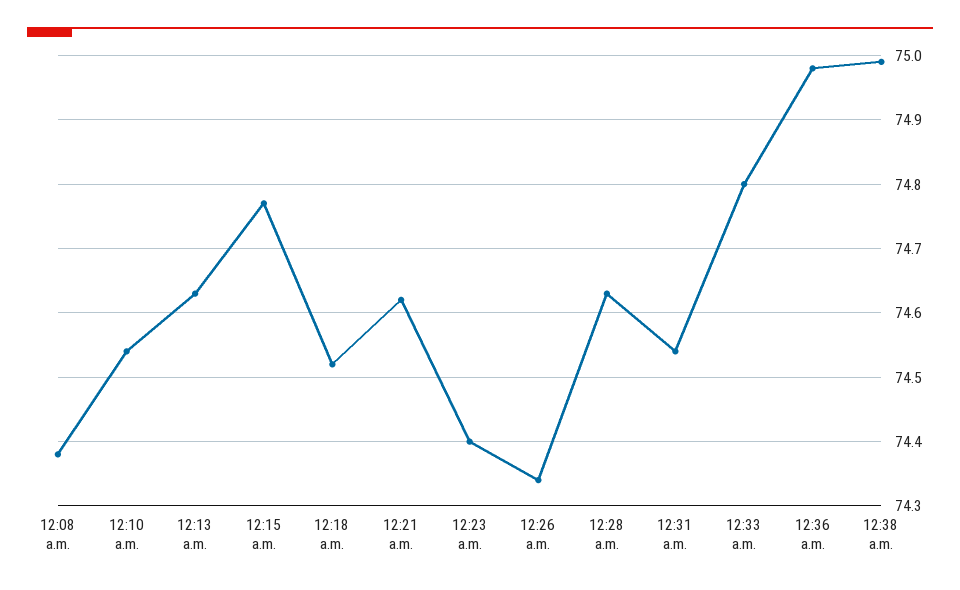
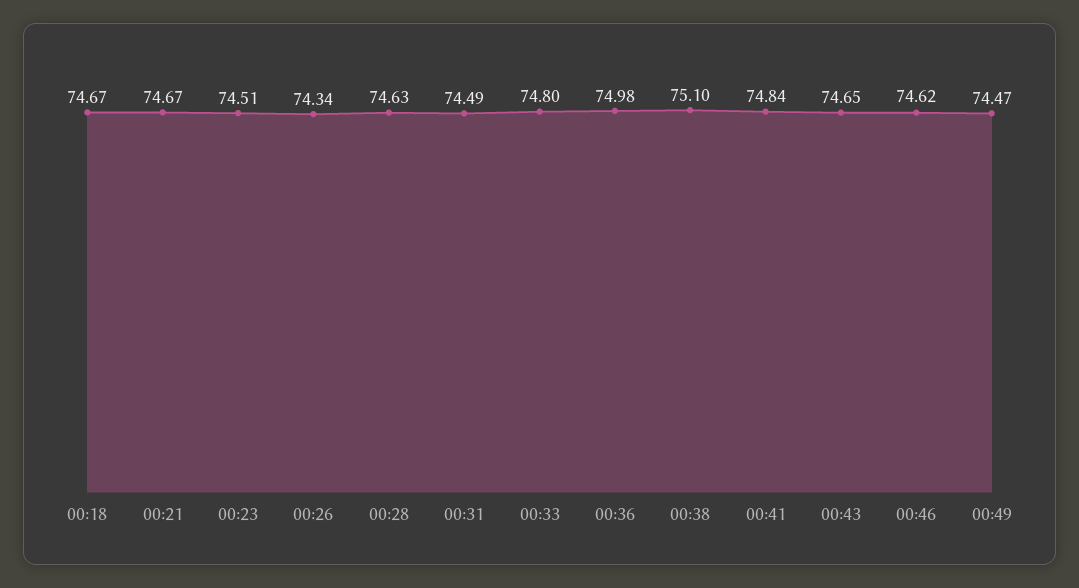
12:08 a.m.: 74.38 -> none
12:10 a.m.: 74.54 -> none
12:13 a.m.: 74.63 -> none
12:15 a.m.: 74.77 -> none
12:18 a.m.: 74.52 -> 74.67
12:21 a.m.: 74.62 -> 74.67
12:23 a.m.: 74.4 -> 74.51
12:31 a.m.: 74.54 -> 74.49
12:38 a.m.: 74.99 -> 75.1
00:41: none -> 74.84
00:43: none -> 74.65
00:46: none -> 74.62
00:49: none -> 74.47

